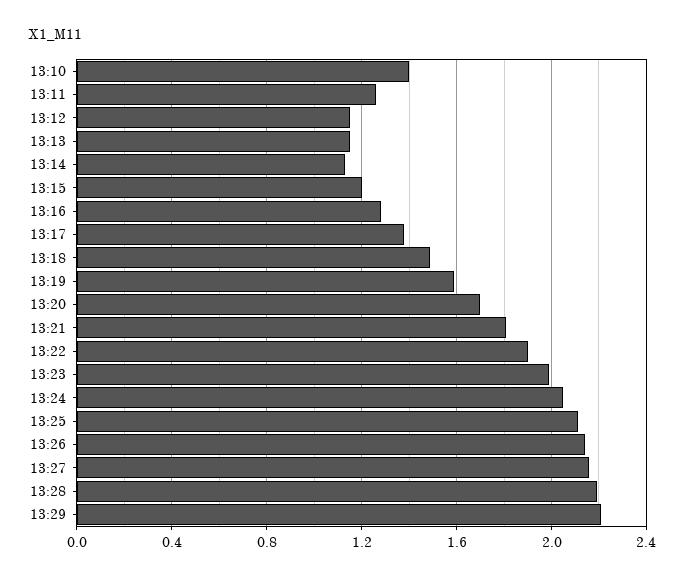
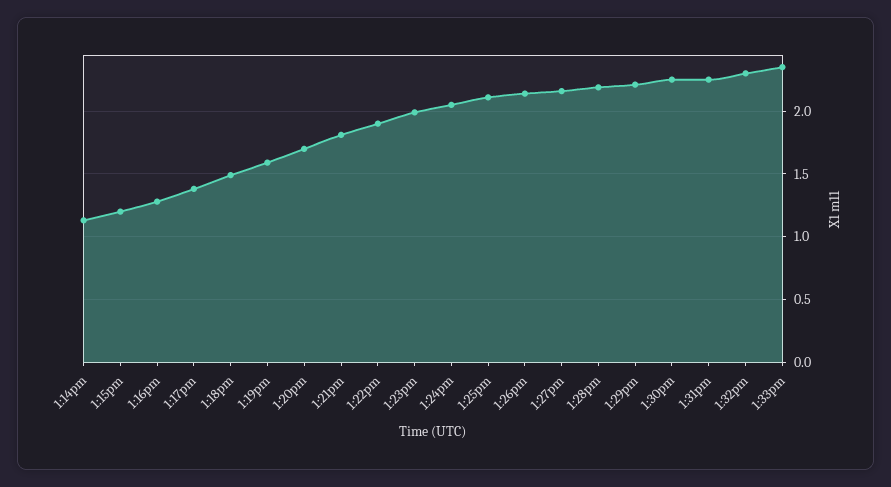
13:10: 1.4 -> none
13:11: 1.25 -> none
13:12: 1.15 -> none
13:13: 1.15 -> none
1:30pm: none -> 2.25
1:31pm: none -> 2.25
1:32pm: none -> 2.3
1:33pm: none -> 2.35

